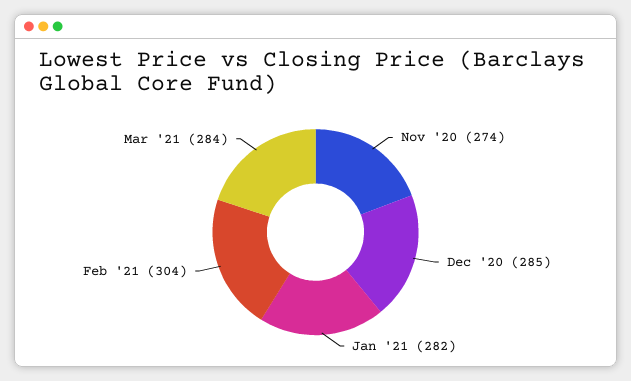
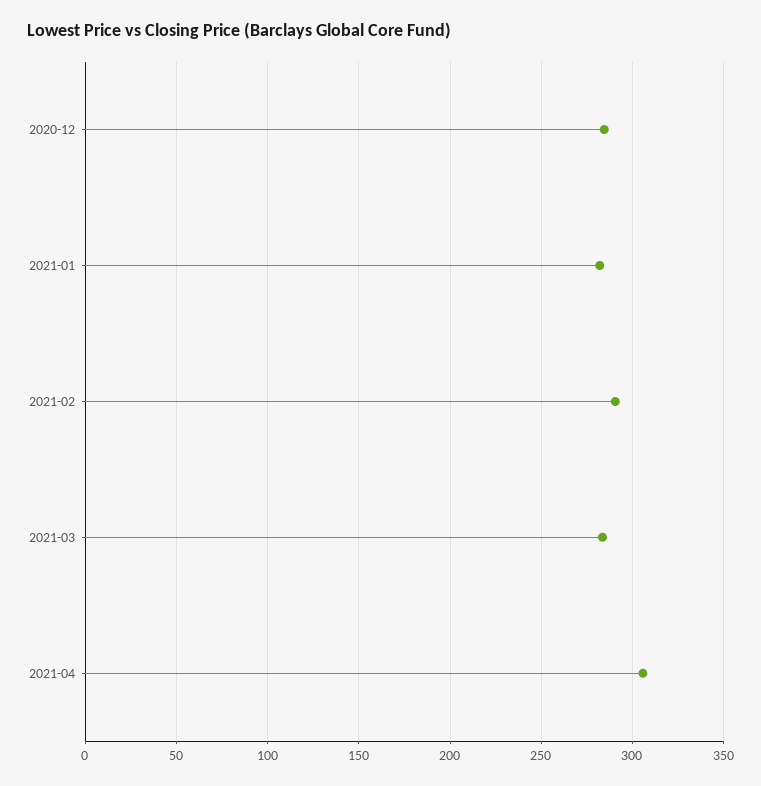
Nov '20: 274 -> none
Feb '21: 304 -> 290
2021-04: none -> 305

